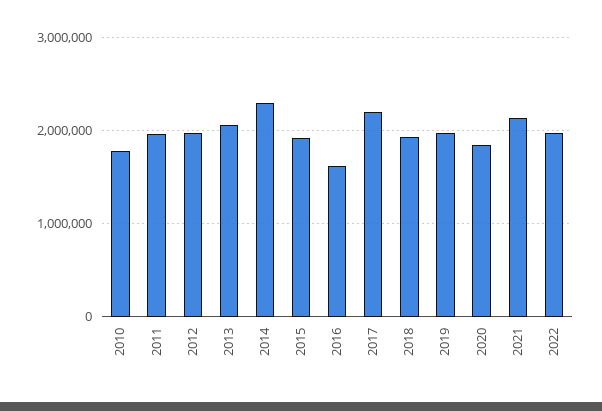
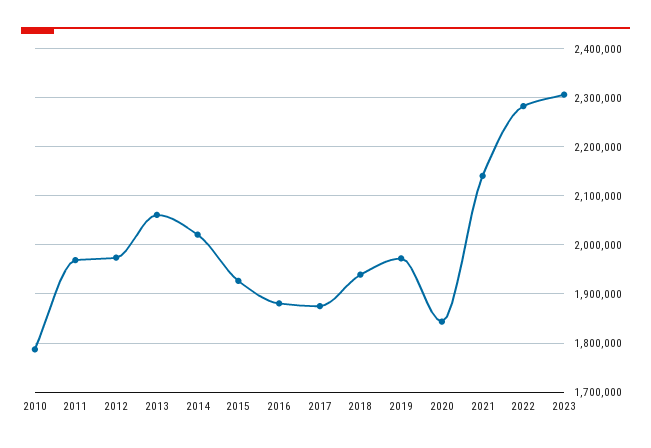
2014: 2300000 -> 2020000
2016: 1600000 -> 1880000
2017: 2200000 -> 1880000
2022: 2000000 -> 2280000
2023: none -> 2300000

